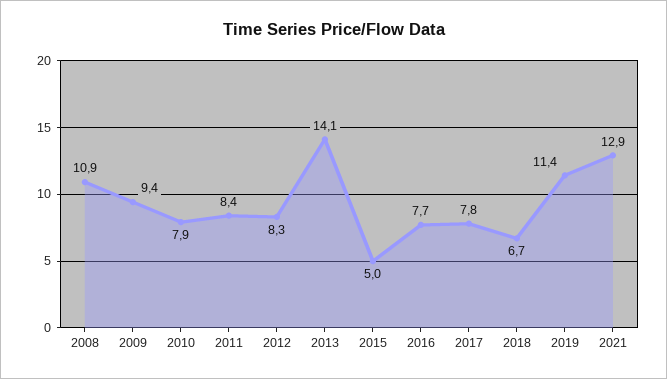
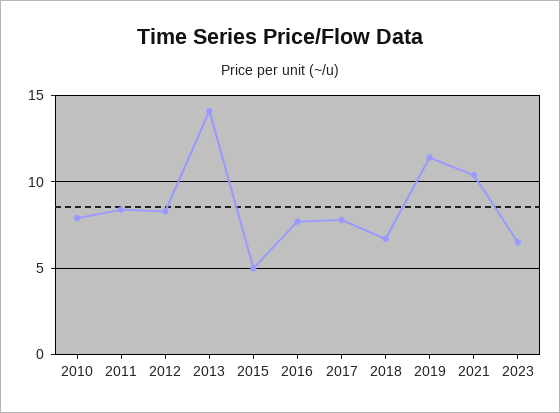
2008: 10.9 -> none
2009: 9.4 -> none
2021: 12.9 -> 10.5
2023: none -> 6.5

